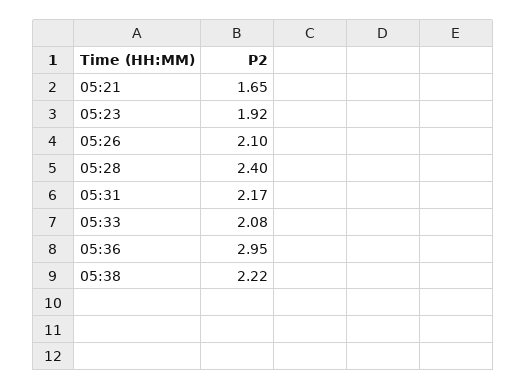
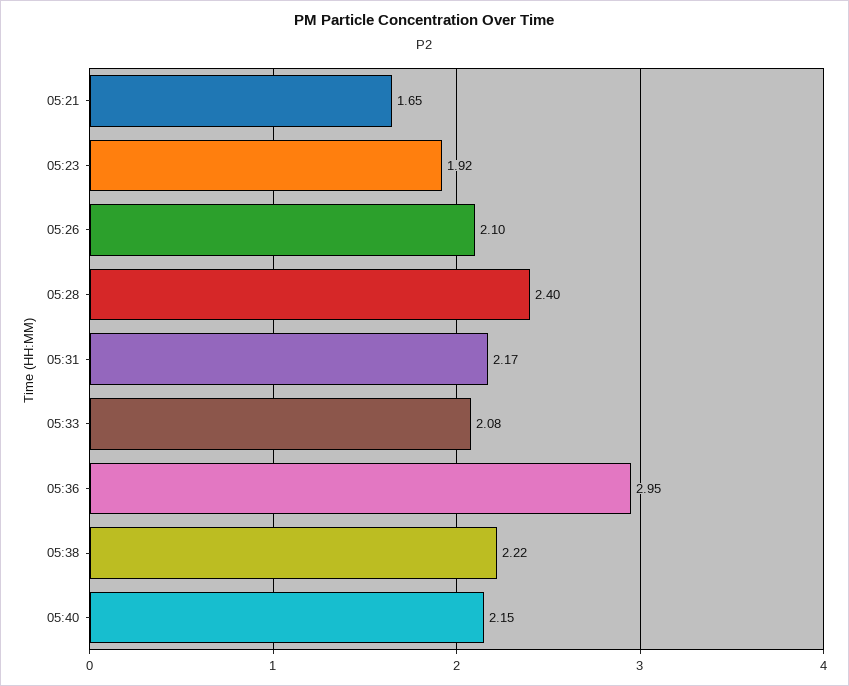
05:40: none -> 2.15

